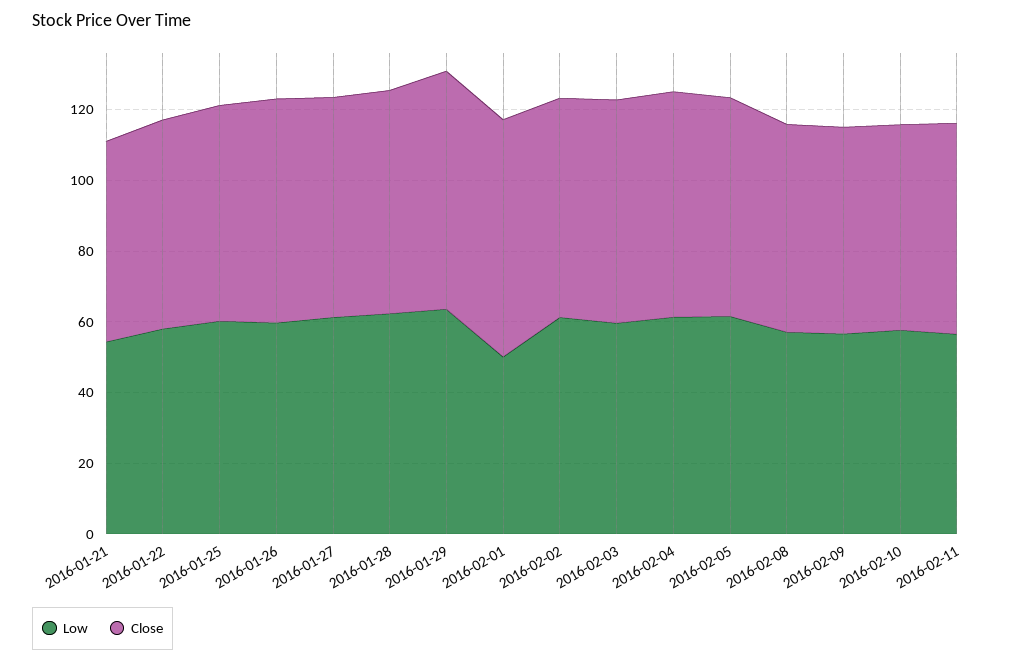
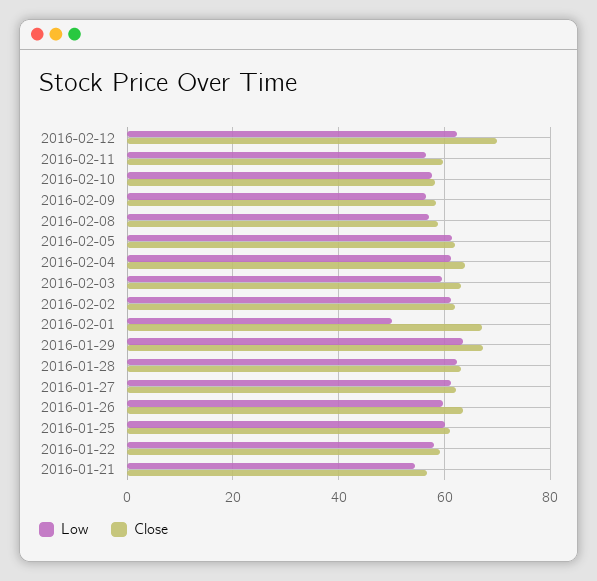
Low, 2016-02-12: none -> 62
Close, 2016-02-12: none -> 70

